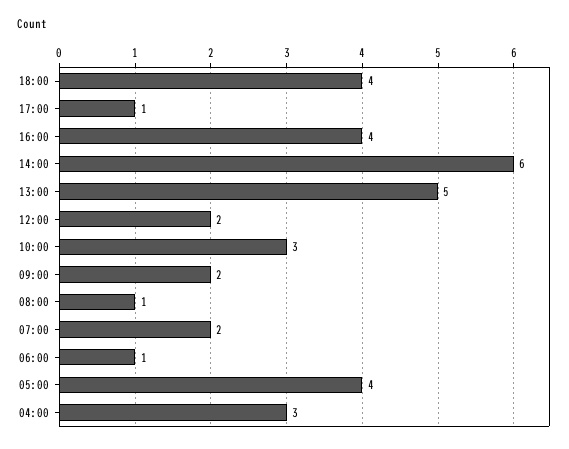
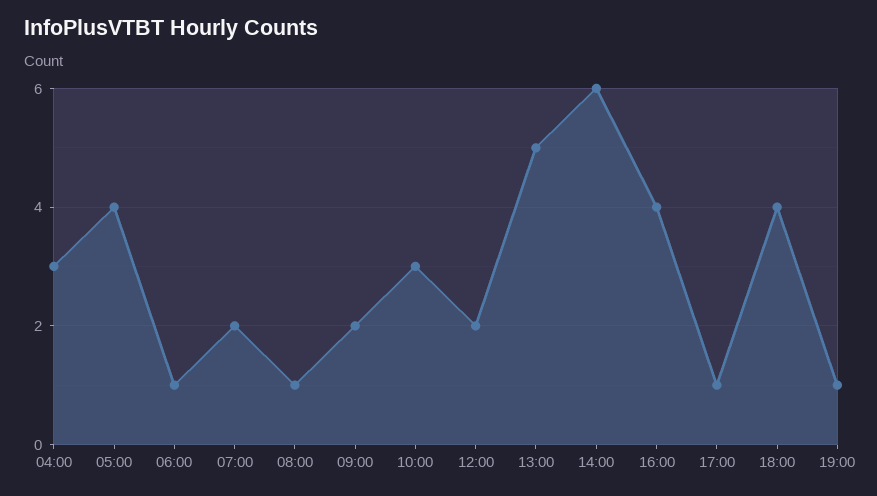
19:00: none -> 1

